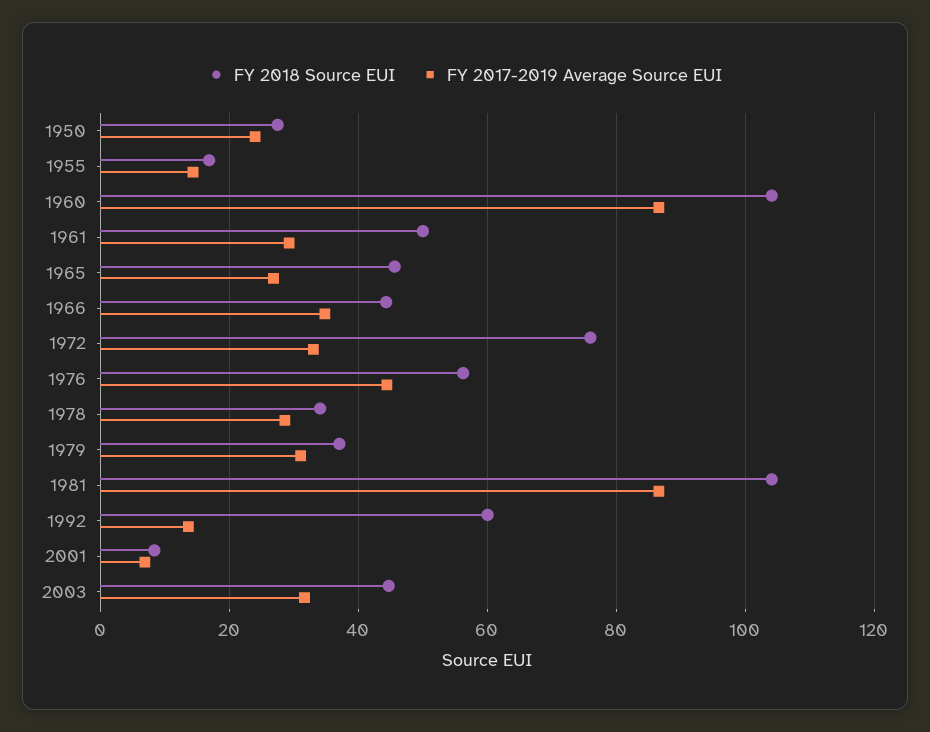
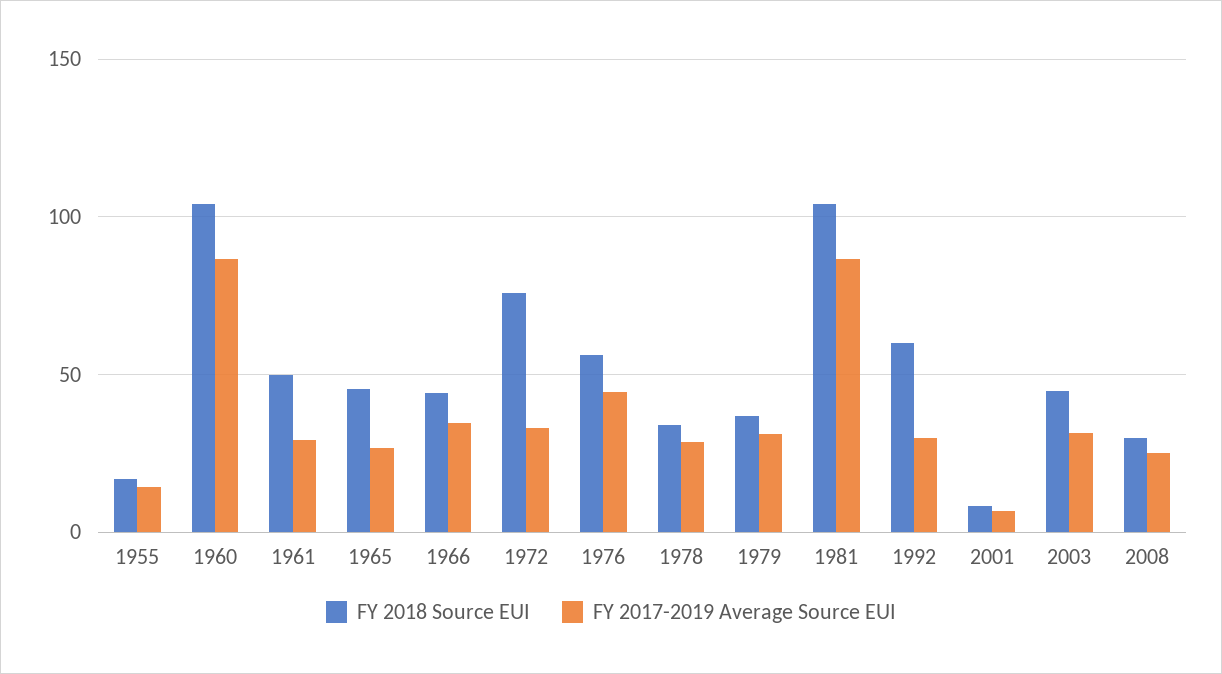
FY 2018 Source EUI, 1950: 28 -> none
FY 2017-2019 Average Source EUI, 1950: 24 -> none
FY 2017-2019 Average Source EUI, 1992: 14 -> 30
FY 2018 Source EUI, 2008: none -> 30
FY 2017-2019 Average Source EUI, 2008: none -> 25

